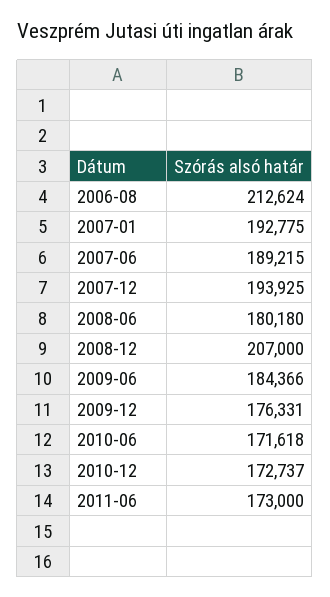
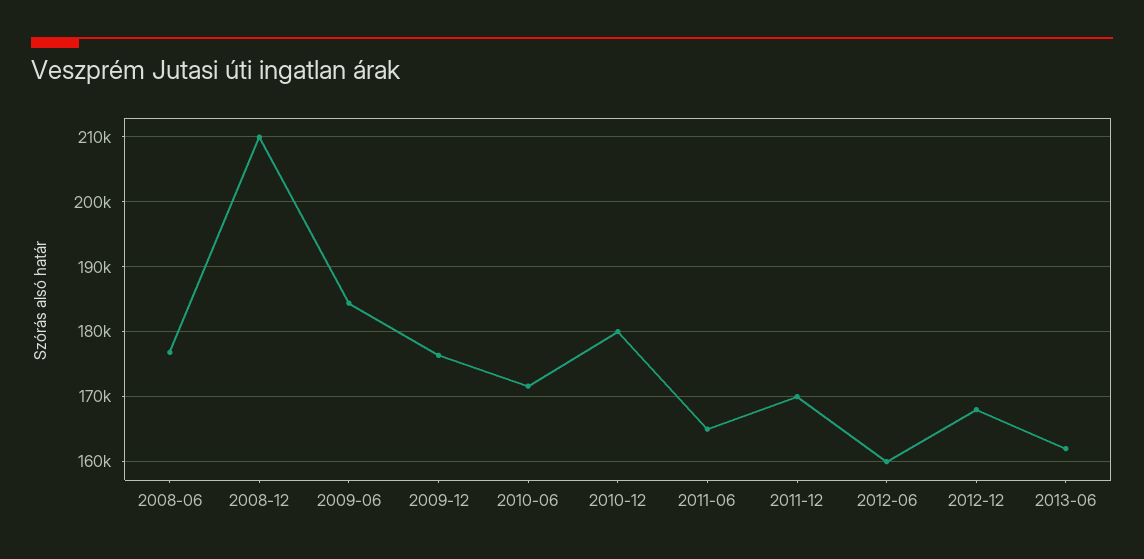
2006-08: 212624 -> none
2007-01: 192775 -> none
2007-06: 189215 -> none
2007-12: 193925 -> none
2008-06: 180180 -> 177000
2008-12: 207000 -> 210000
2010-12: 172737 -> 180000
2011-06: 173000 -> 165000
2011-12: none -> 170000
2012-06: none -> 160000
2012-12: none -> 168000
2013-06: none -> 162000

